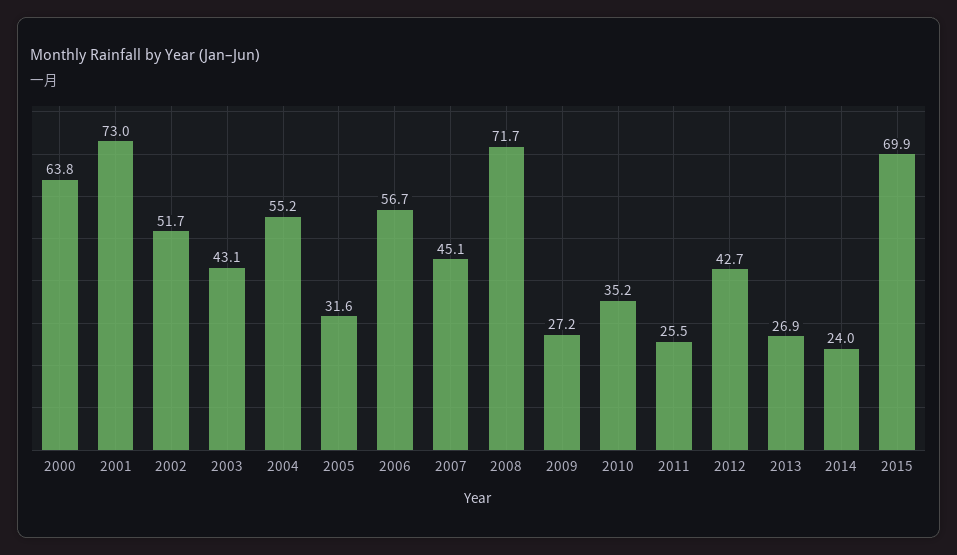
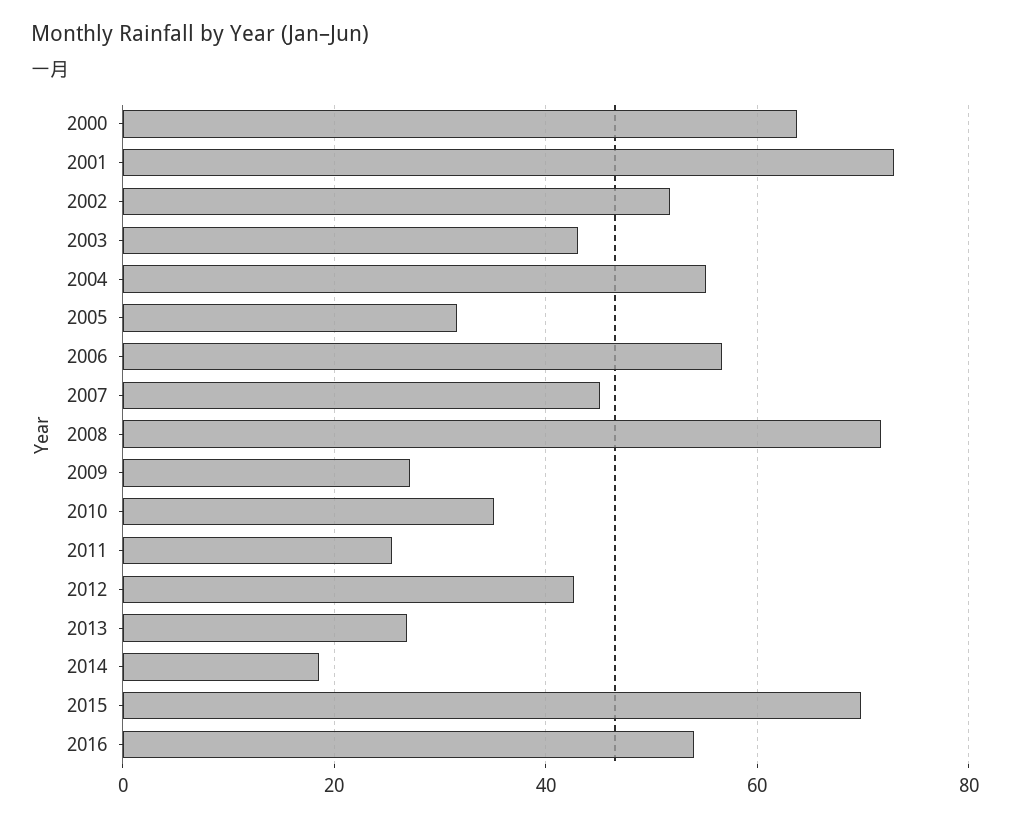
2014: 24 -> 18
2016: none -> 54

